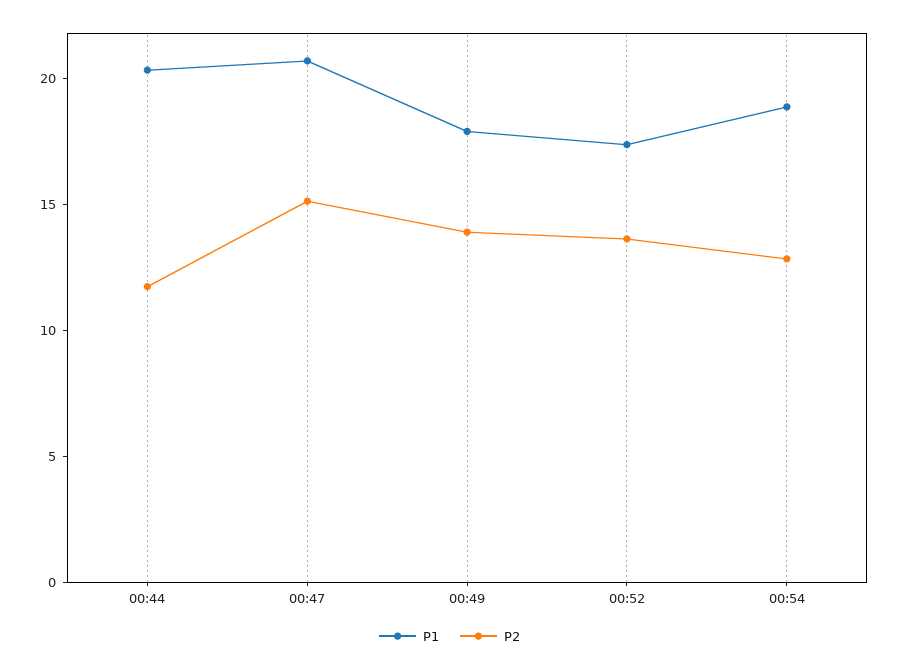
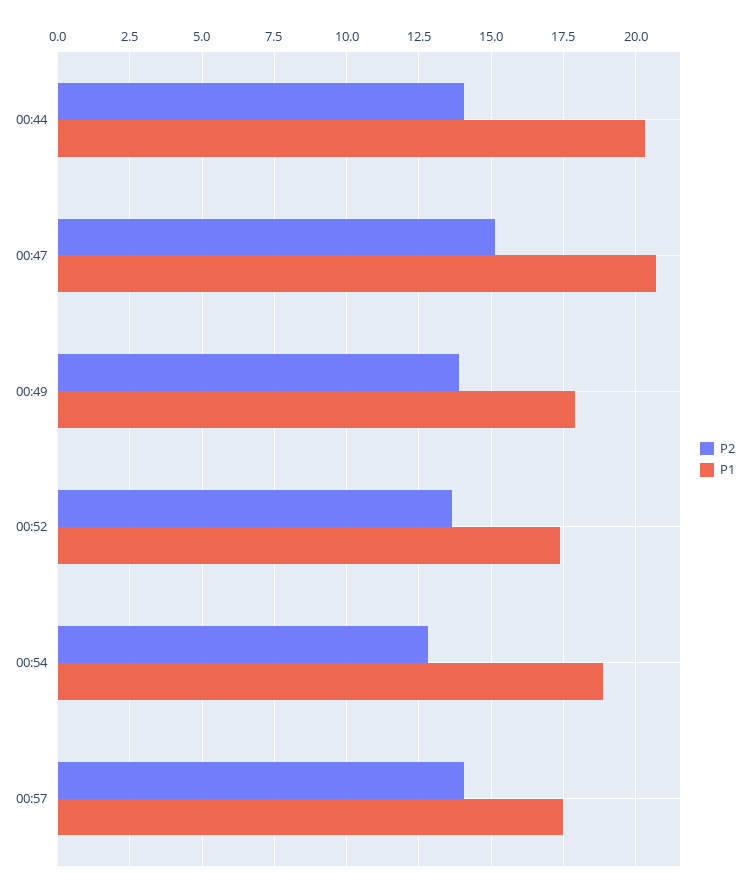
P2, 00:44: 12 -> 14
P2, 00:57: none -> 14
P1, 00:57: none -> 17.5

